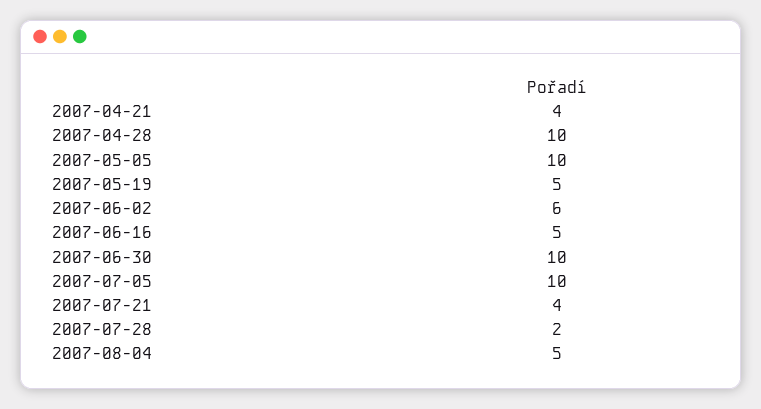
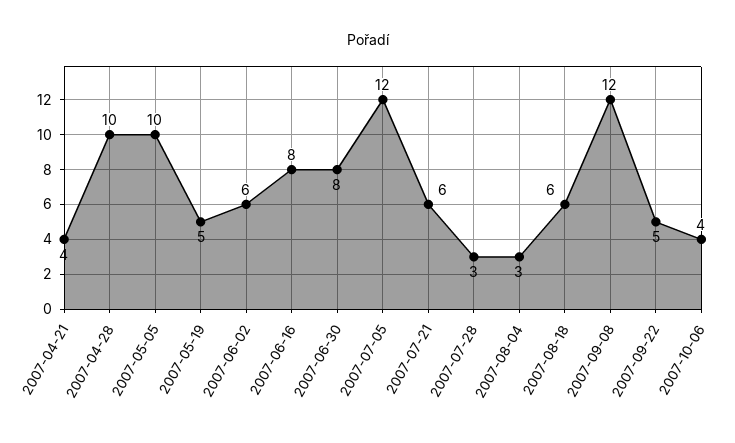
2007-06-16: 5 -> 8
2007-06-30: 10 -> 8
2007-07-05: 10 -> 12
2007-07-21: 4 -> 6
2007-07-28: 2 -> 3
2007-08-04: 5 -> 3
2007-08-18: none -> 6
2007-09-08: none -> 12
2007-09-22: none -> 5
2007-10-06: none -> 4

